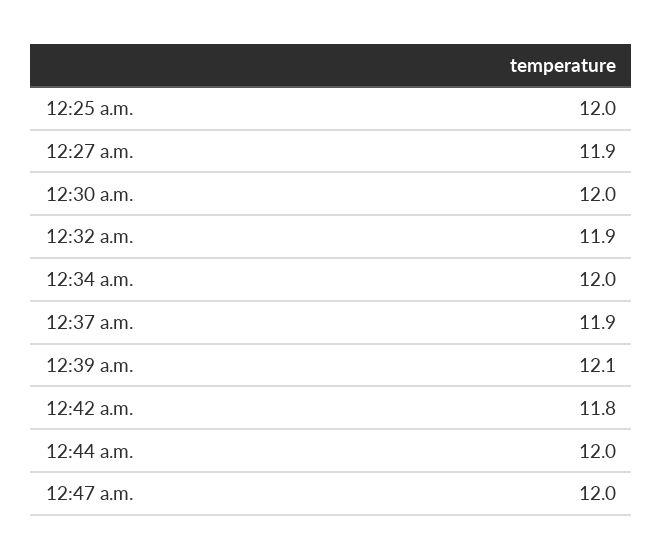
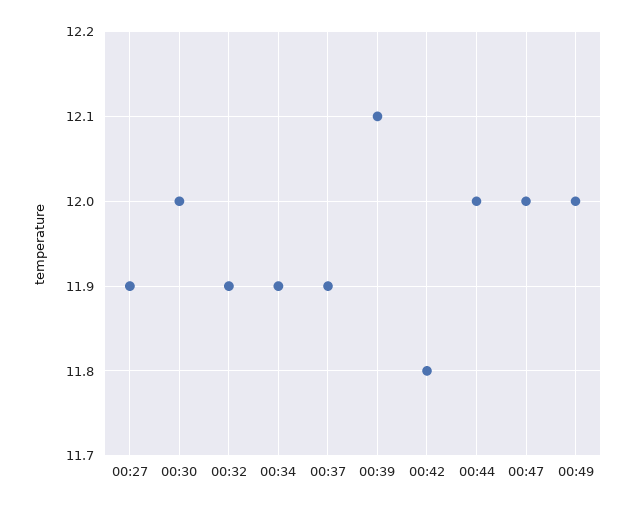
12:25 a.m.: 12 -> none
12:34 a.m.: 12 -> 11.9
00:49: none -> 12

